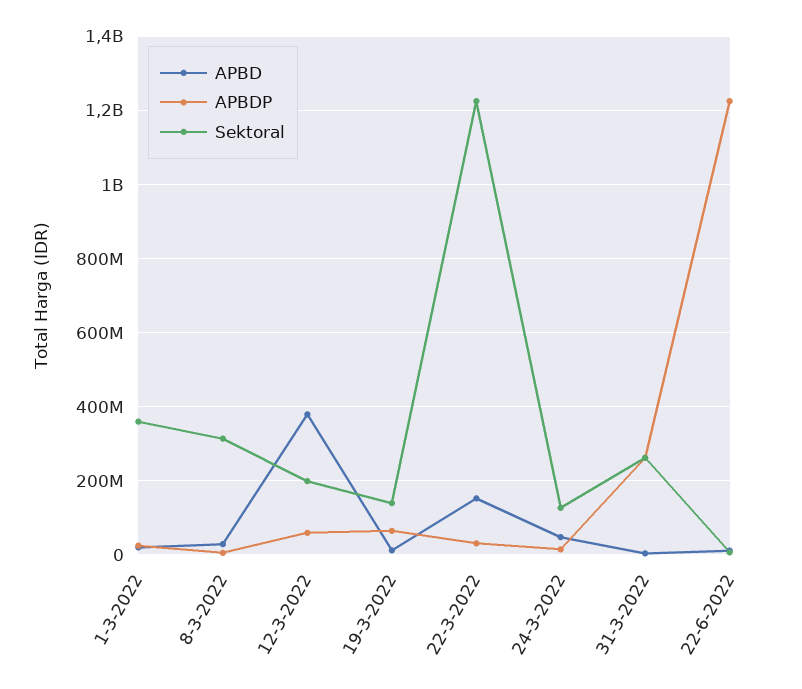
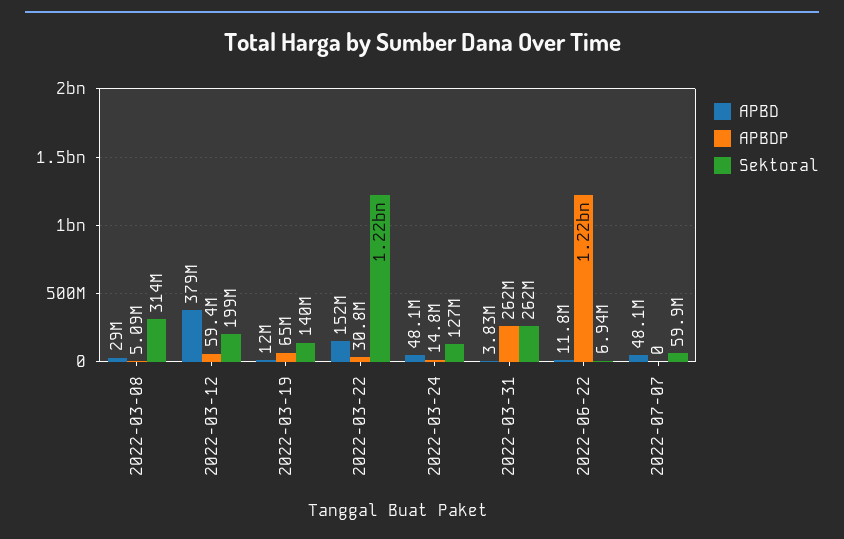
APBD, 1-3-2022: 20000000 -> none
APBDP, 1-3-2022: 20000000 -> none
Sektoral, 1-3-2022: 360000000 -> none
APBD, 2022-07-07: none -> 48100000
APBDP, 2022-07-07: none -> 0
Sektoral, 2022-07-07: none -> 59900000

